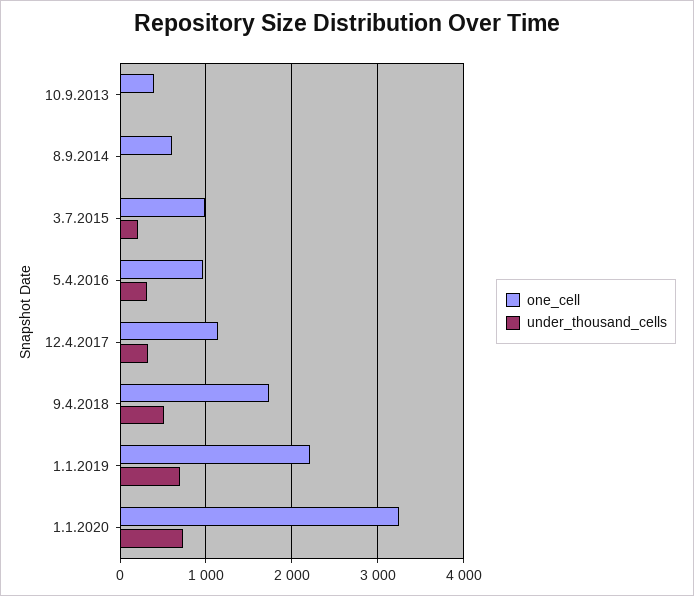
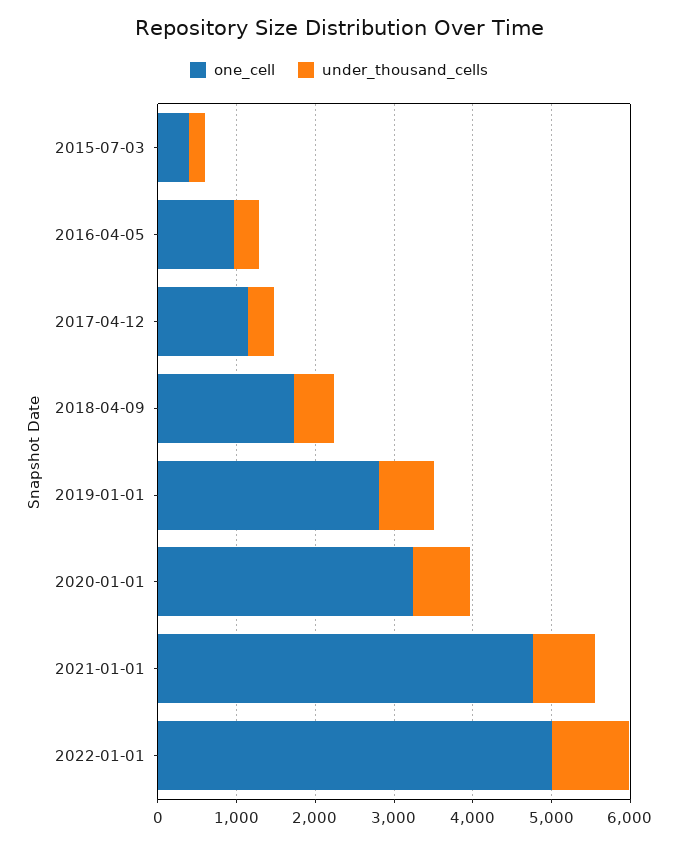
one_cell, 10.9.2013: 400 -> none
under_thousand_cells, 10.9.2013: 0 -> none
one_cell, 8.9.2014: 600 -> none
under_thousand_cells, 8.9.2014: 0 -> none
one_cell, 3.7.2015: 1000 -> 400
one_cell, 1.1.2019: 2200 -> 2800
one_cell, 2021-01-01: none -> 4800
under_thousand_cells, 2021-01-01: none -> 800
one_cell, 2022-01-01: none -> 5000
under_thousand_cells, 2022-01-01: none -> 1000

